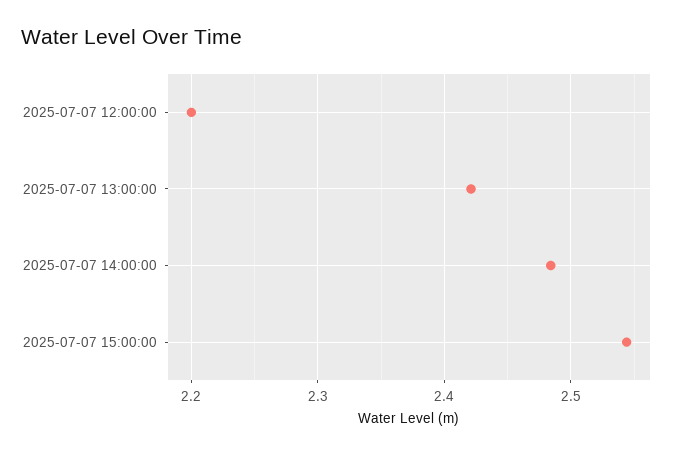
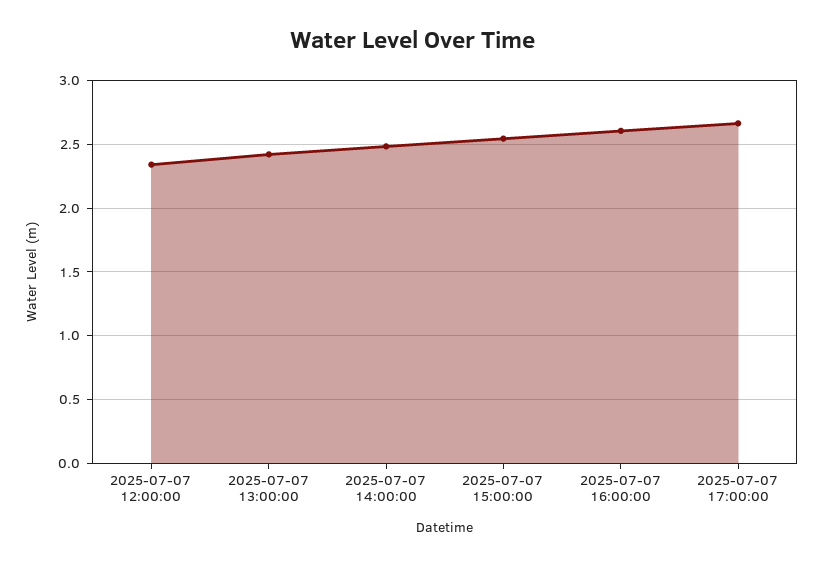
2025-07-07 12:00:00: 2.2 -> 2.35
2025-07-07 16:00:00: none -> 2.6
2025-07-07 17:00:00: none -> 2.65

